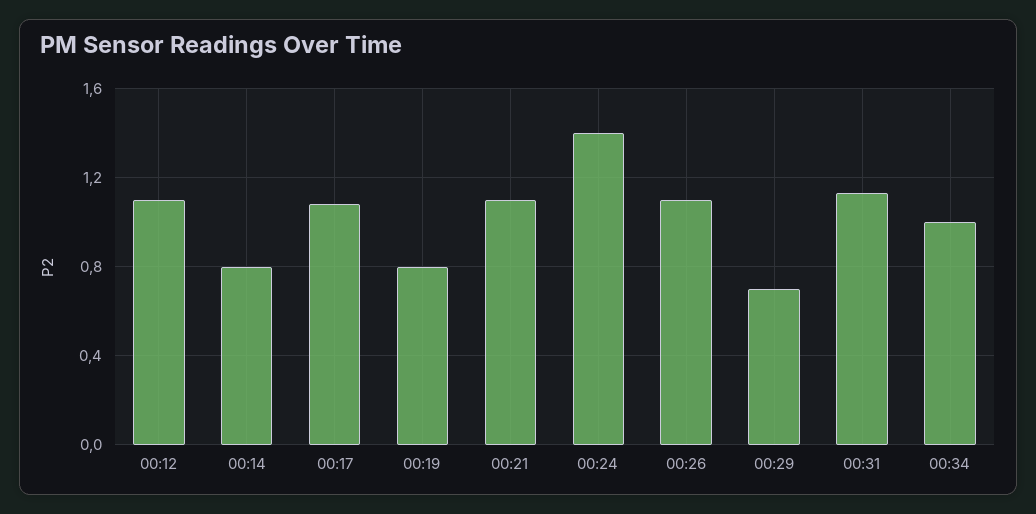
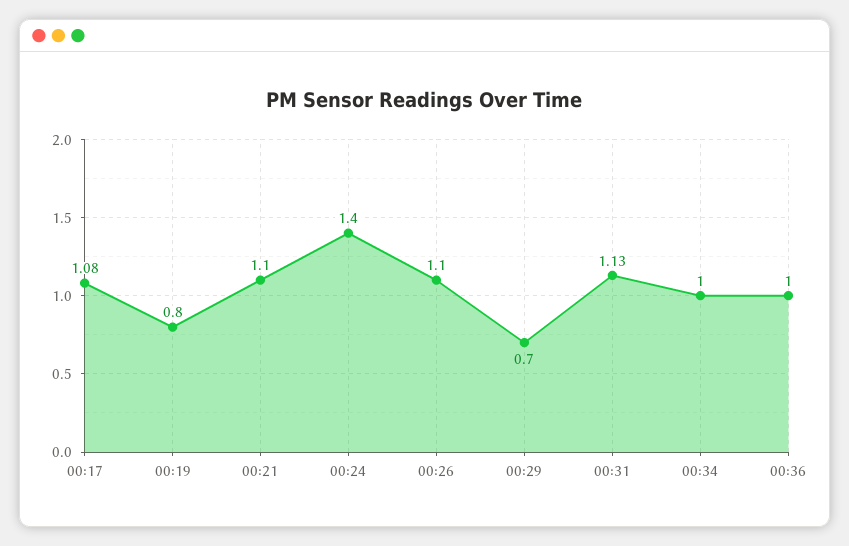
00:12: 1.1 -> none
00:14: 0.8 -> none
00:36: none -> 1

